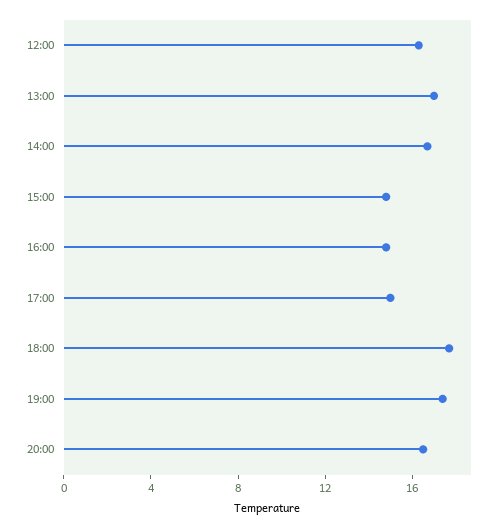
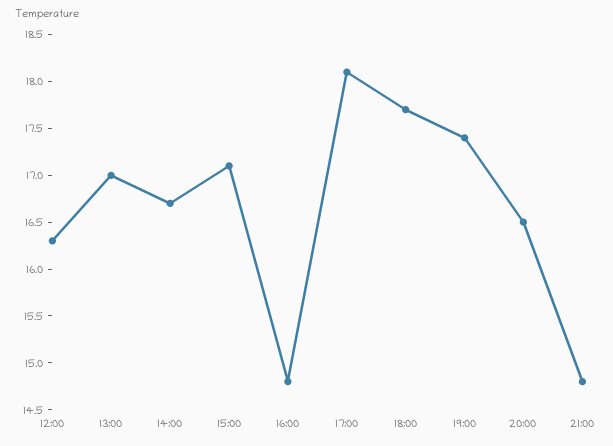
15:00: 15 -> 17.1
17:00: 15 -> 18.1
21:00: none -> 14.8

